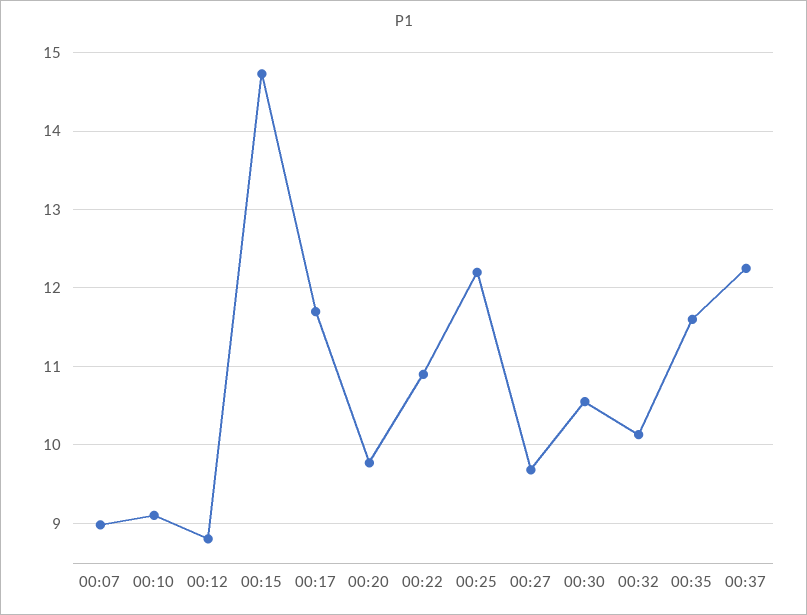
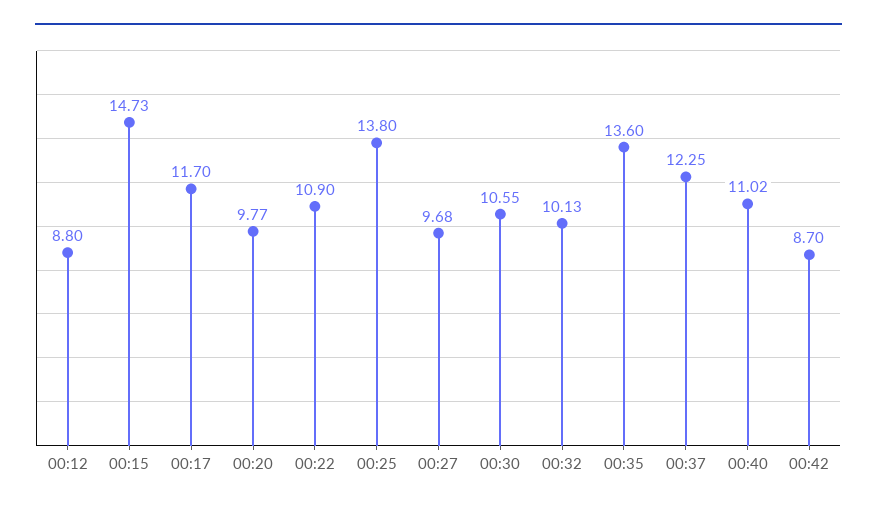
00:07: 9 -> none
00:10: 9.1 -> none
00:25: 12.2 -> 13.8
00:35: 11.6 -> 13.6
00:40: none -> 11.02
00:42: none -> 8.7

